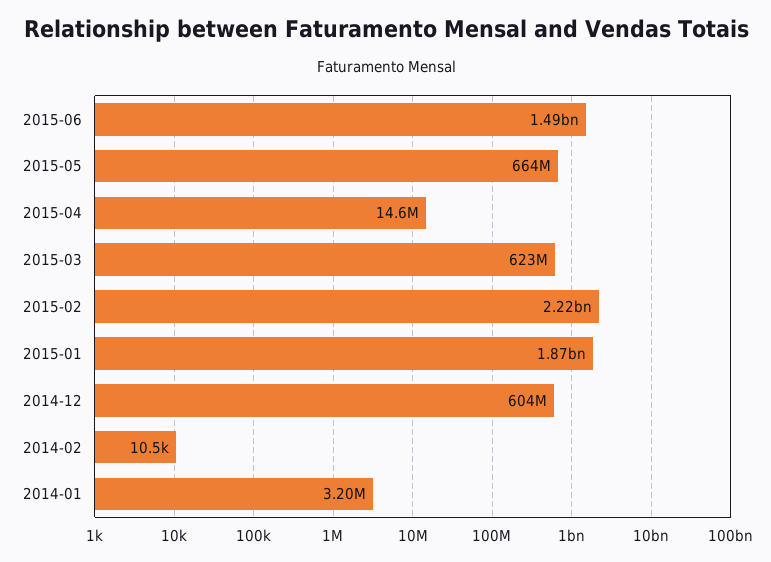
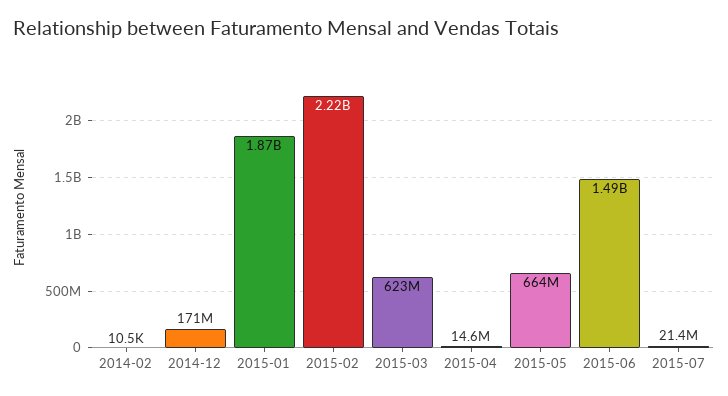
2014-12: 604000000 -> 171000000
2014-01: 3200000 -> none
2015-07: none -> 21400000

